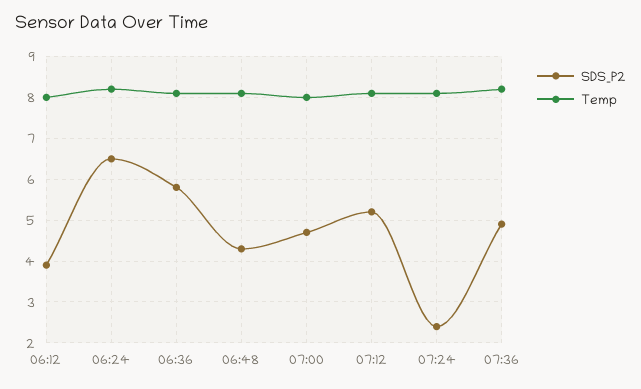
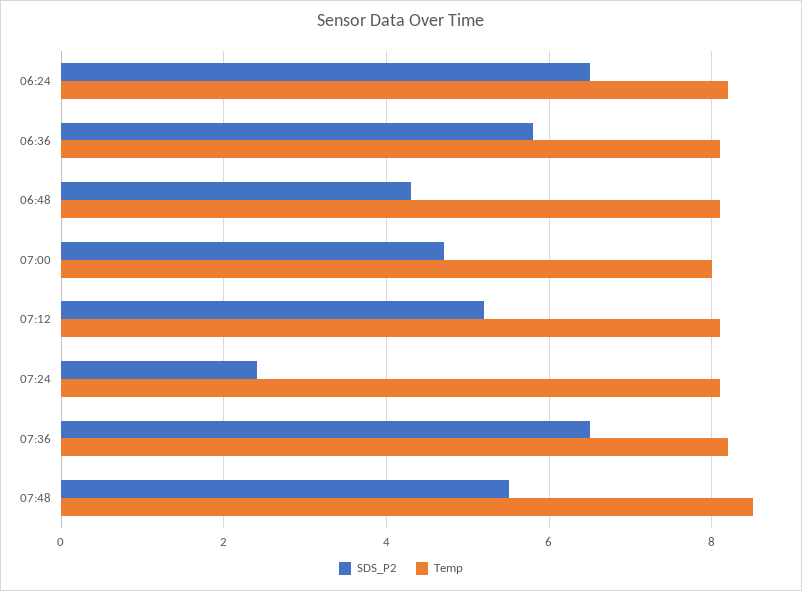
SDS_P2, 06:12: 4 -> none
Temp, 06:12: 8 -> none
SDS_P2, 07:36: 5 -> 6.5
SDS_P2, 07:48: none -> 5.5
Temp, 07:48: none -> 8.5

